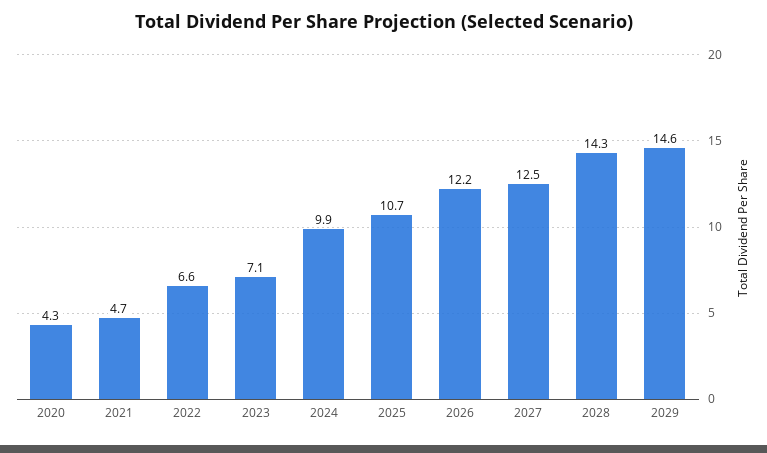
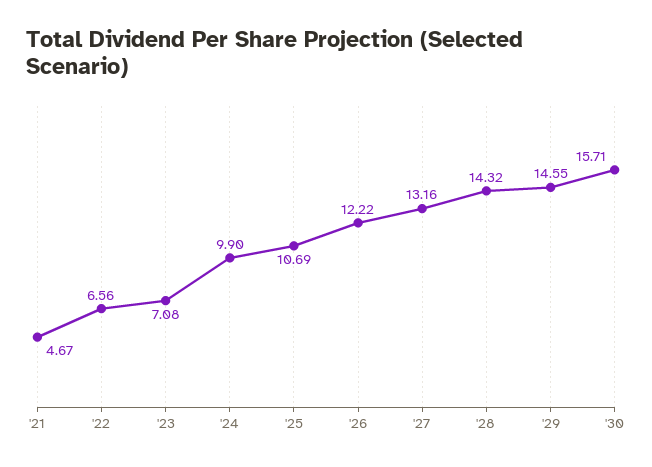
2020: 4.3 -> none
2027: 12.5 -> 13.16
'30: none -> 15.71

